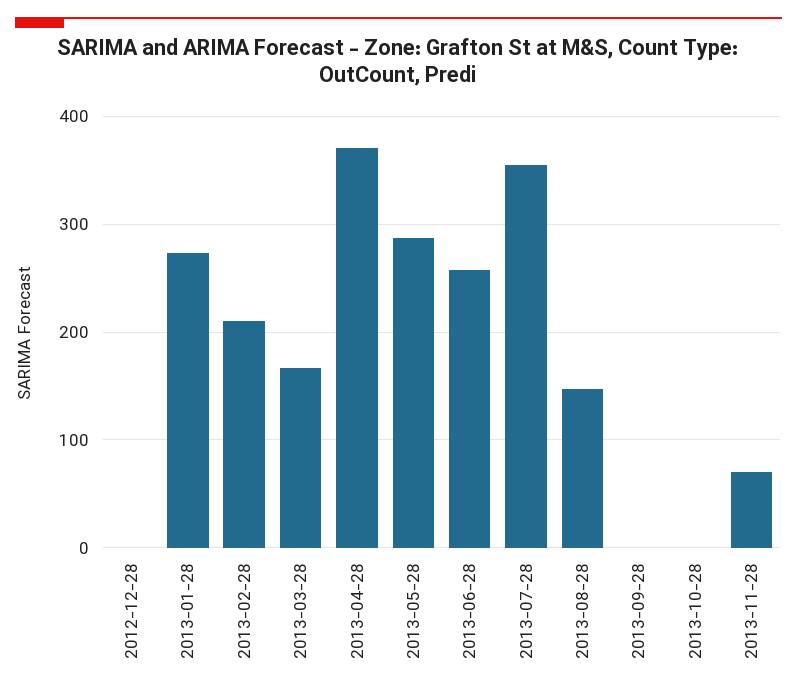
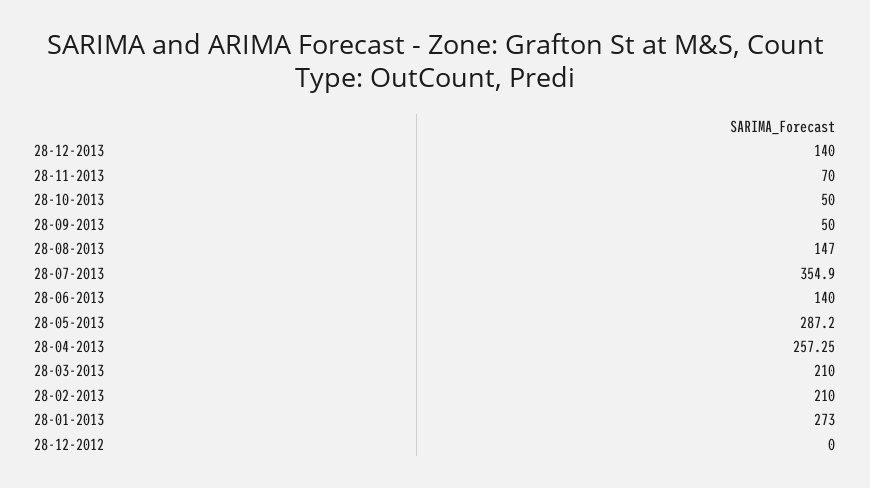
2013-03-28: 170 -> 210
2013-04-28: 370 -> 257.25
2013-06-28: 260 -> 140
2013-09-28: 0 -> 50
2013-10-28: 0 -> 50
28-12-2013: none -> 140

